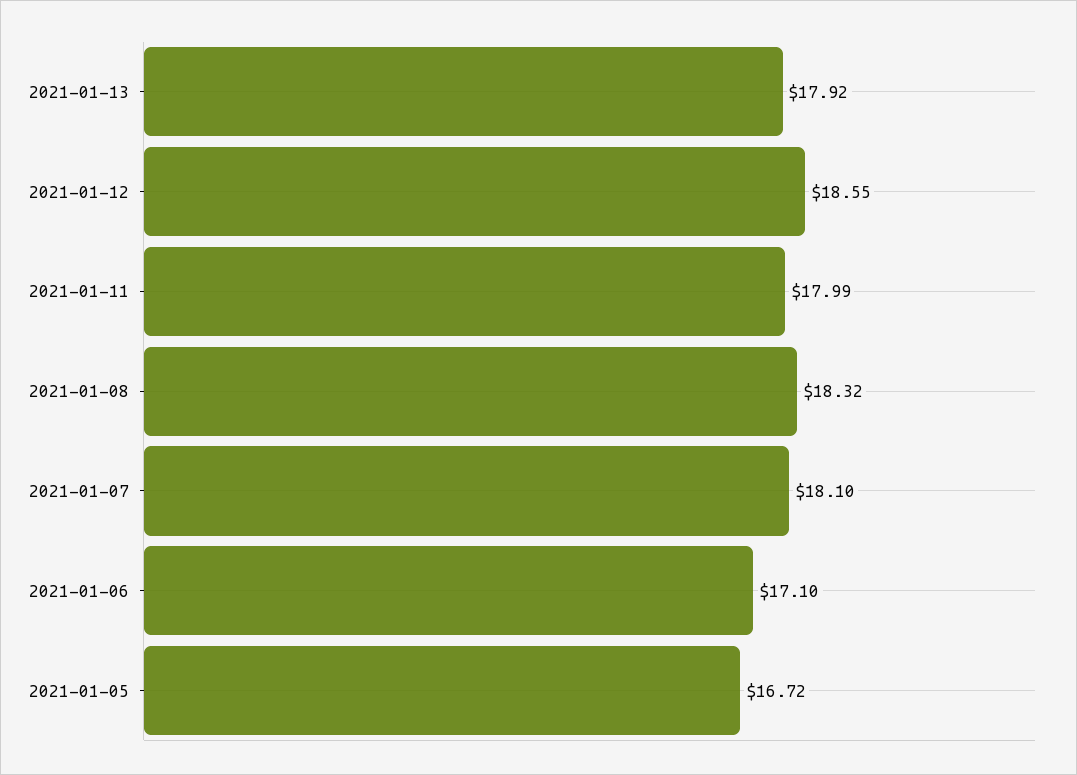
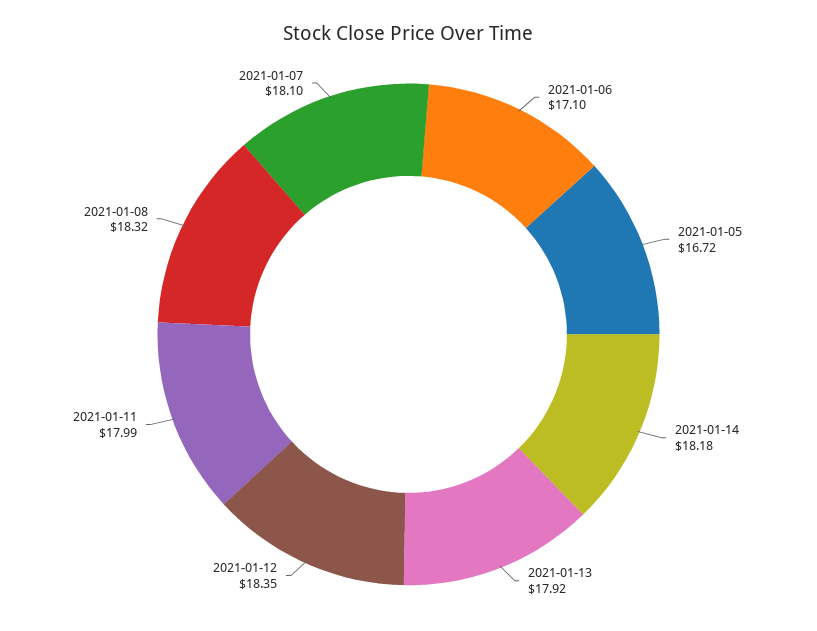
2021-01-12: 18.55 -> 18.35
2021-01-14: none -> 18.18

